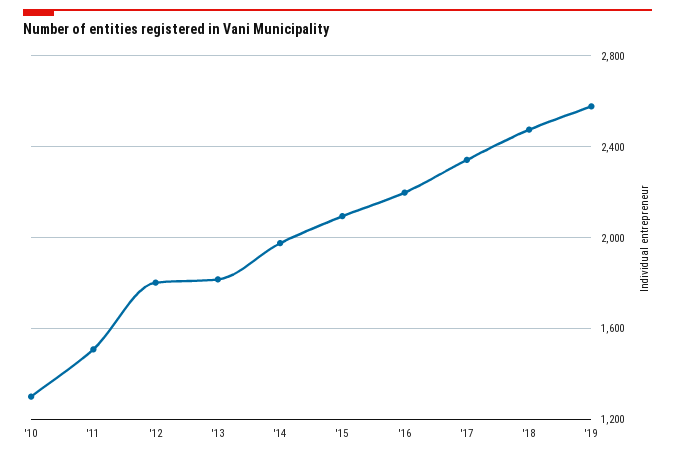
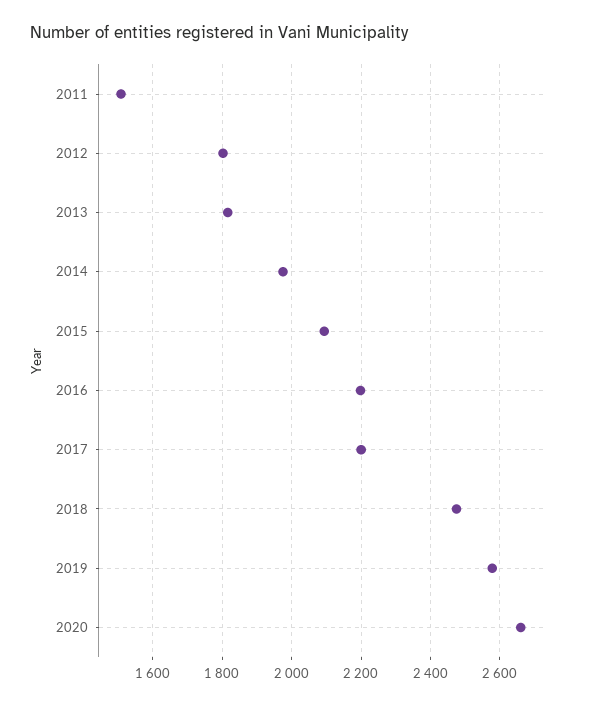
'10: 1300 -> none
'17: 2350 -> 2200
2020: none -> 2660

